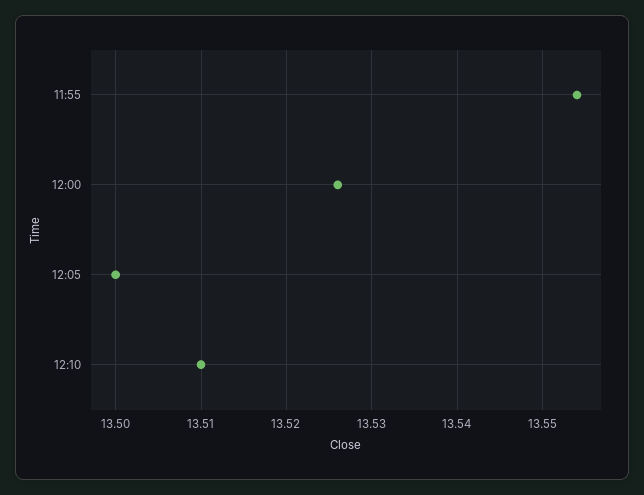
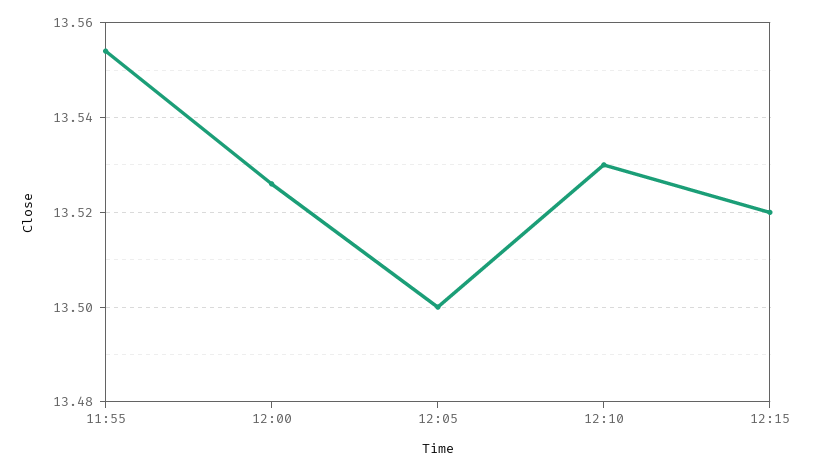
12:10: 13.51 -> 13.53
12:15: none -> 13.52

